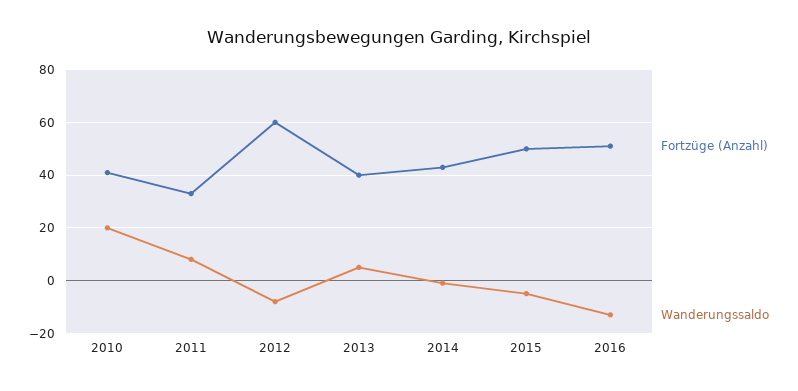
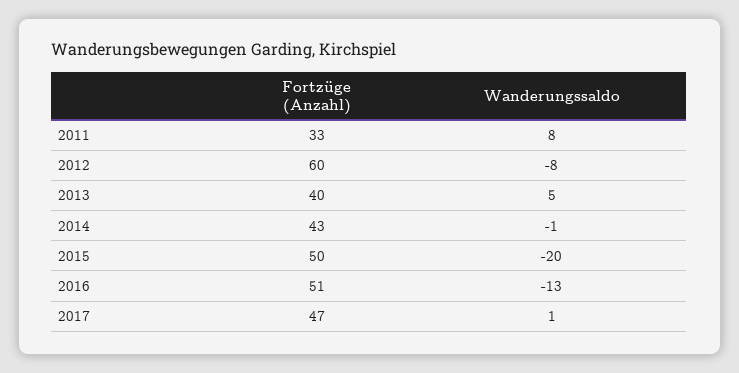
Fortzüge (Anzahl), 2010: 40 -> none
Wanderungssaldo, 2010: 20 -> none
Wanderungssaldo, 2015: -5 -> -20
Fortzüge (Anzahl), 2017: none -> 47
Wanderungssaldo, 2017: none -> 1

